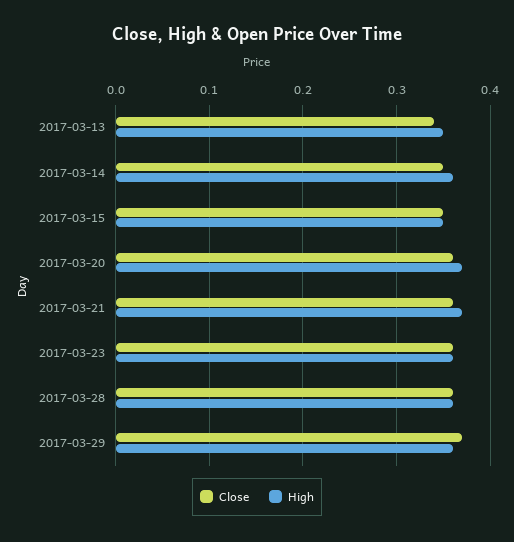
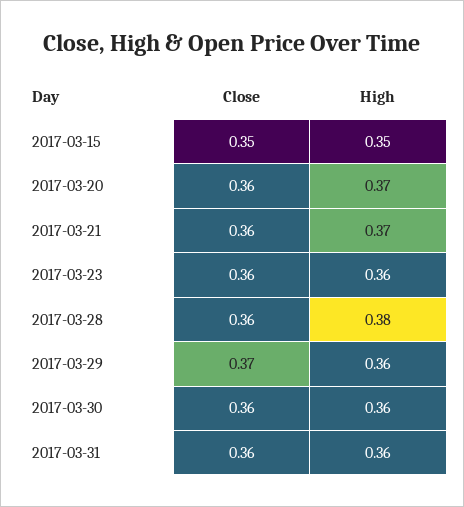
Close, 2017-03-13: 0.34 -> none
High, 2017-03-13: 0.35 -> none
Close, 2017-03-14: 0.35 -> none
High, 2017-03-14: 0.36 -> none
High, 2017-03-28: 0.36 -> 0.38
Close, 2017-03-30: none -> 0.36
High, 2017-03-30: none -> 0.36
Close, 2017-03-31: none -> 0.36
High, 2017-03-31: none -> 0.36

